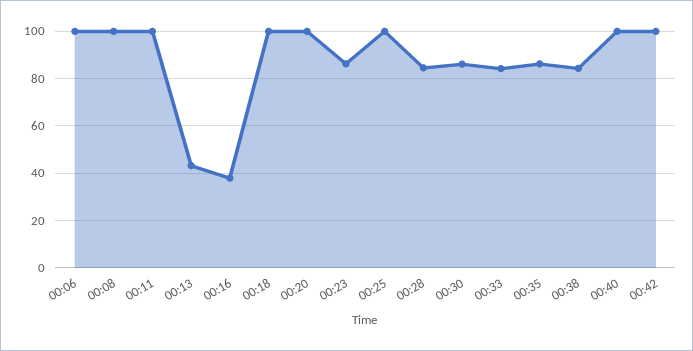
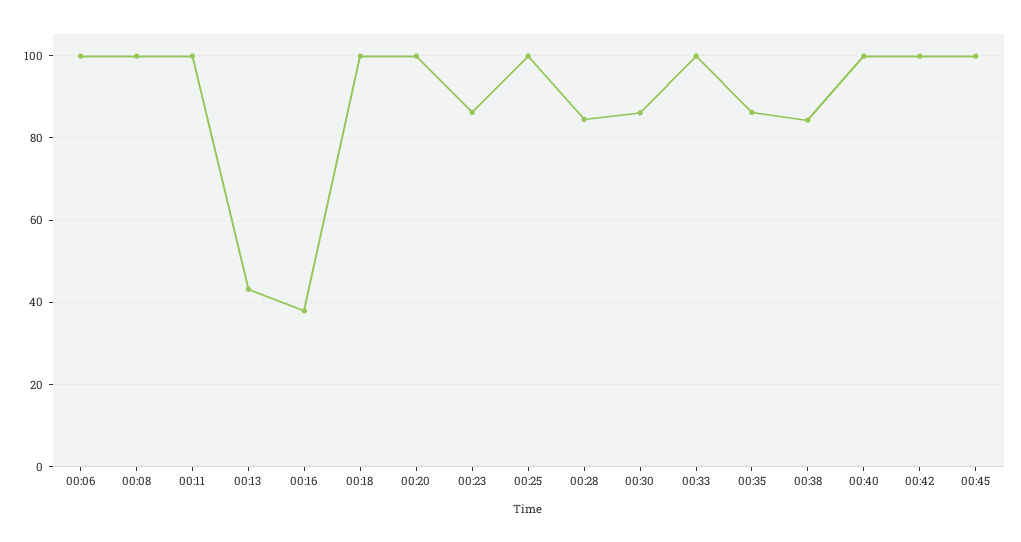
00:33: 85 -> 100
00:45: none -> 100

